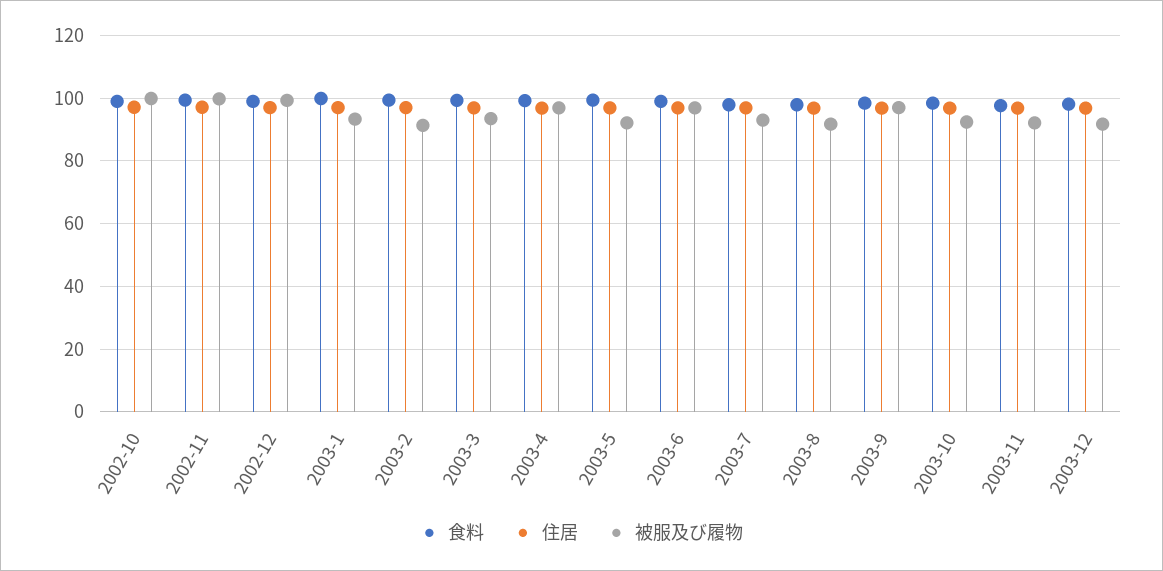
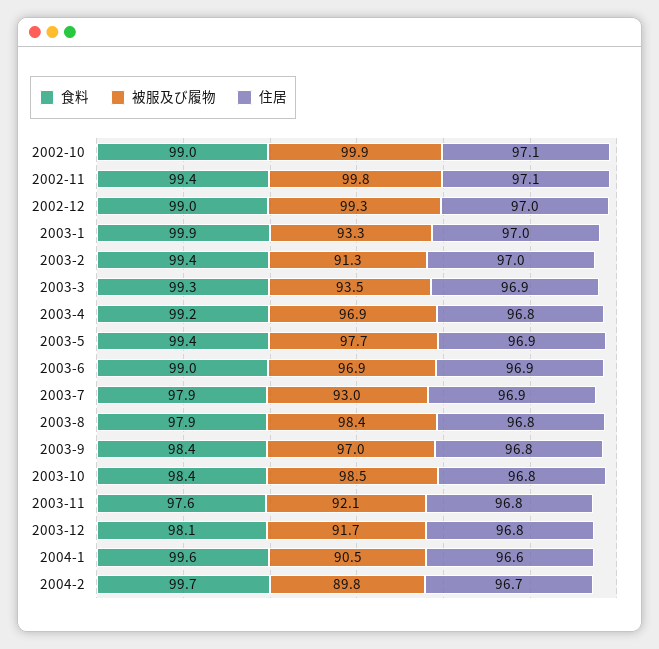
被服及び履物, 2003-5: 92 -> 97.7
被服及び履物, 2003-8: 92 -> 98.4
被服及び履物, 2003-10: 92 -> 98.5
食料, 2004-1: none -> 99.6
被服及び履物, 2004-1: none -> 90.5
住居, 2004-1: none -> 96.6
食料, 2004-2: none -> 99.7
被服及び履物, 2004-2: none -> 89.8
住居, 2004-2: none -> 96.7

